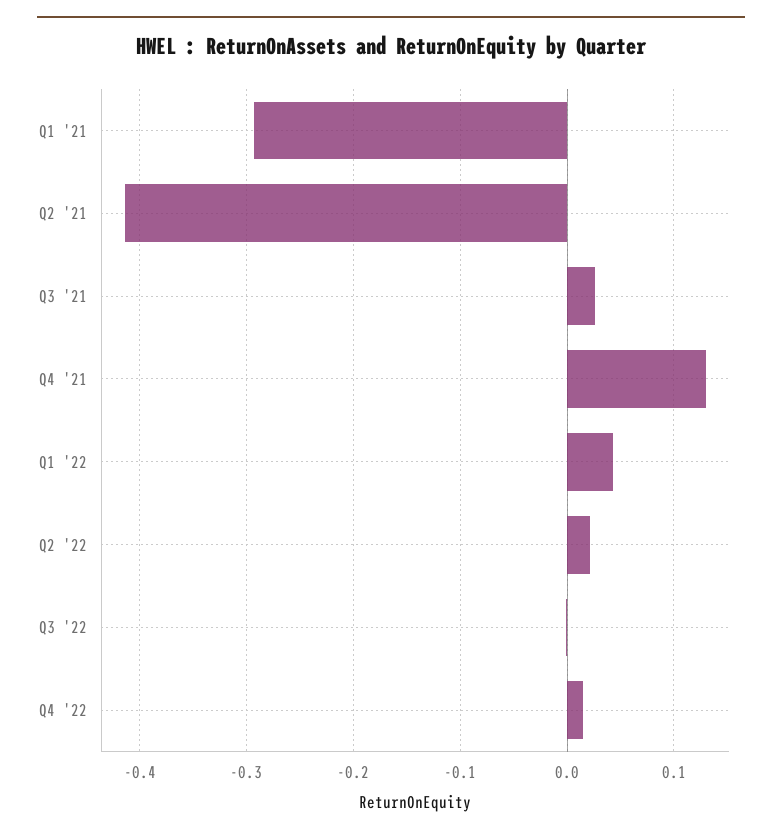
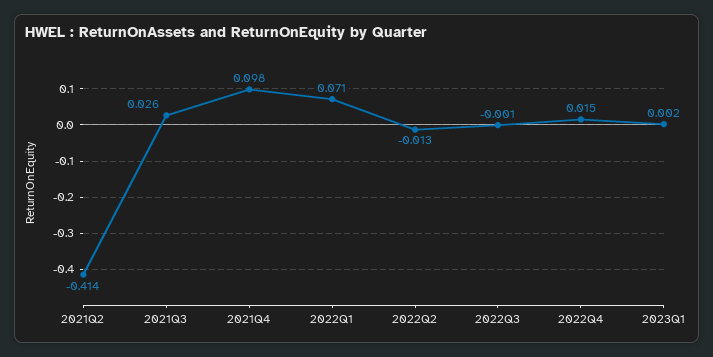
Q1 '21: -0.29 -> none
Q4 '21: 0.13 -> 0.098
Q1 '22: 0.04 -> 0.071
Q2 '22: 0.02 -> -0.013
2023Q1: none -> 0.002

